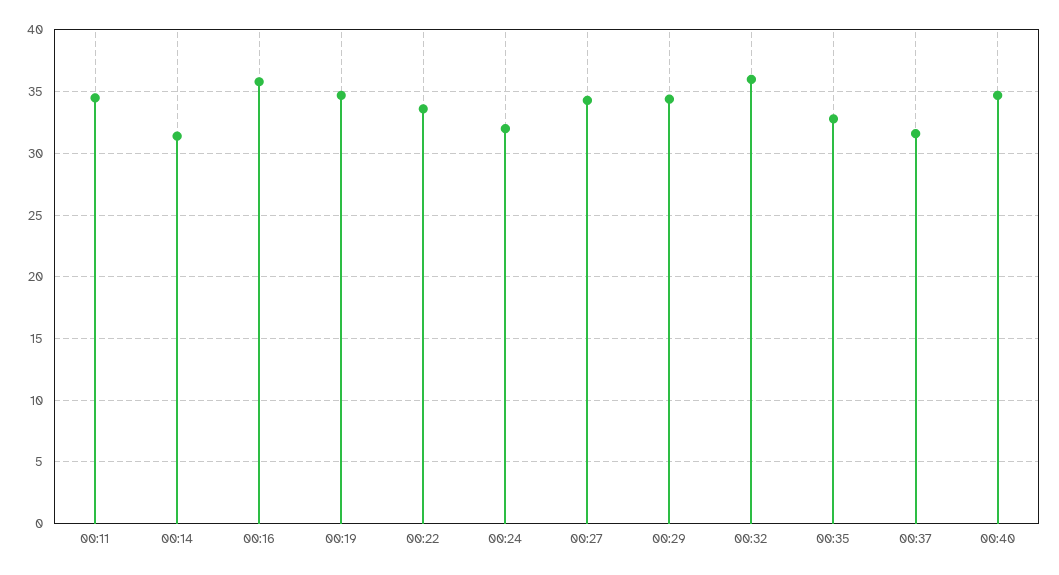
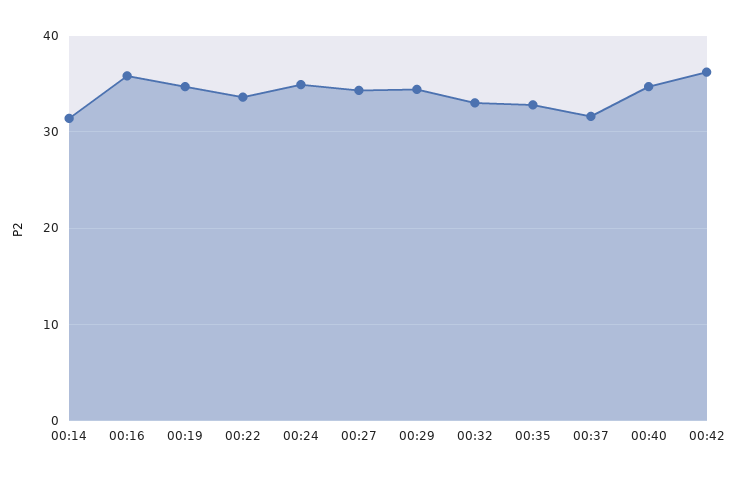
00:11: 34.5 -> none
00:24: 32 -> 35
00:32: 36 -> 33
00:42: none -> 36

